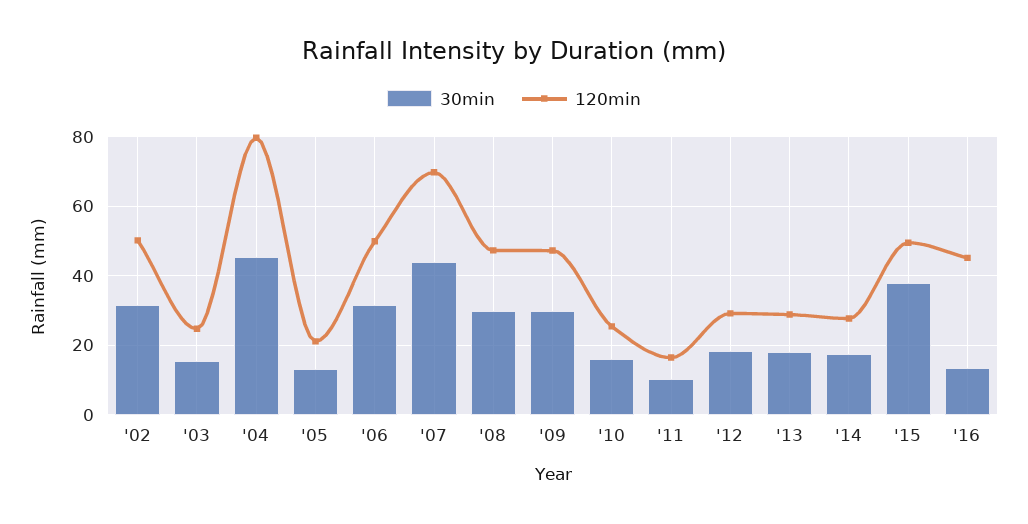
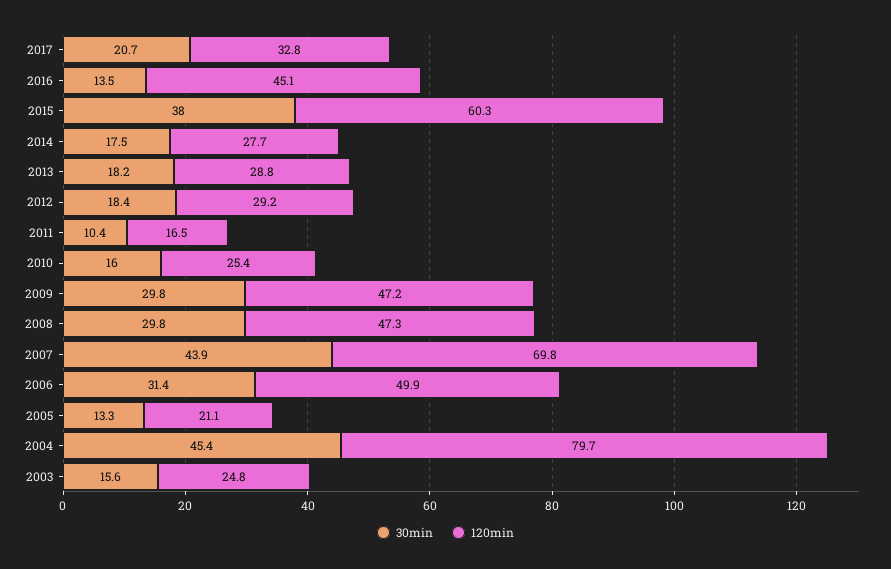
30min, '02: 32 -> none
120min, '02: 50 -> none
120min, '15: 50 -> 60.3
30min, 2017: none -> 20.7
120min, 2017: none -> 32.8

